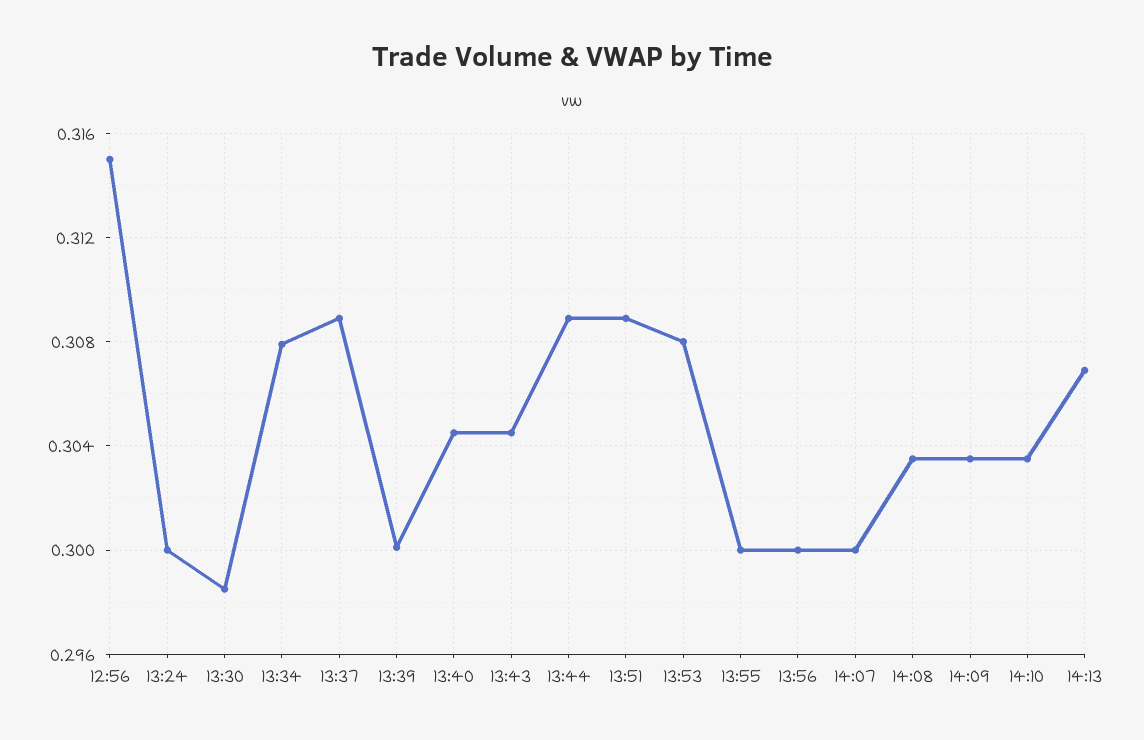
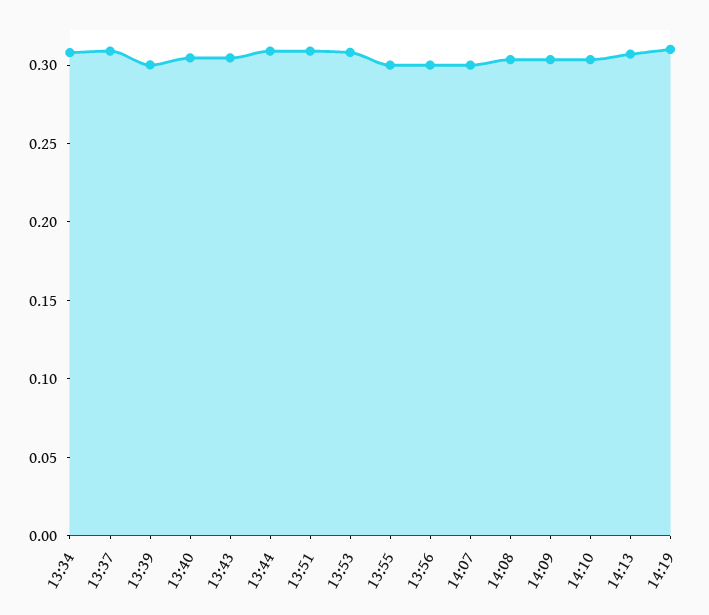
12:56: 0.315 -> none
13:24: 0.3 -> none
13:30: 0.2985 -> none
14:19: none -> 0.31

